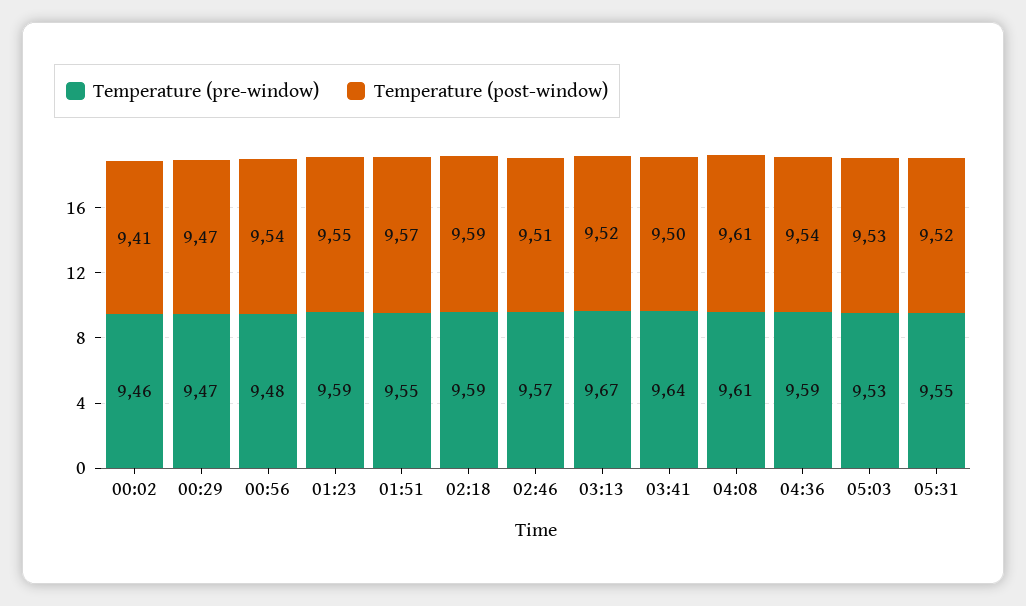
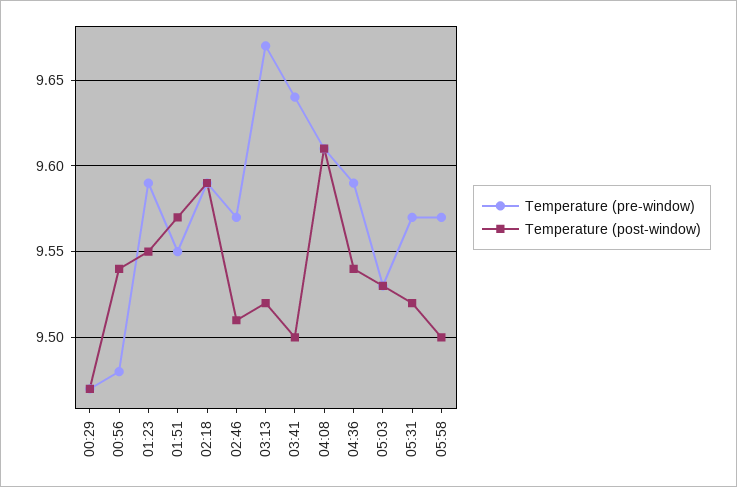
Temperature (pre-window), 00:02: 9.46 -> none
Temperature (post-window), 00:02: 9.41 -> none
Temperature (pre-window), 05:31: 9.55 -> 9.57
Temperature (pre-window), 05:58: none -> 9.57
Temperature (post-window), 05:58: none -> 9.5

